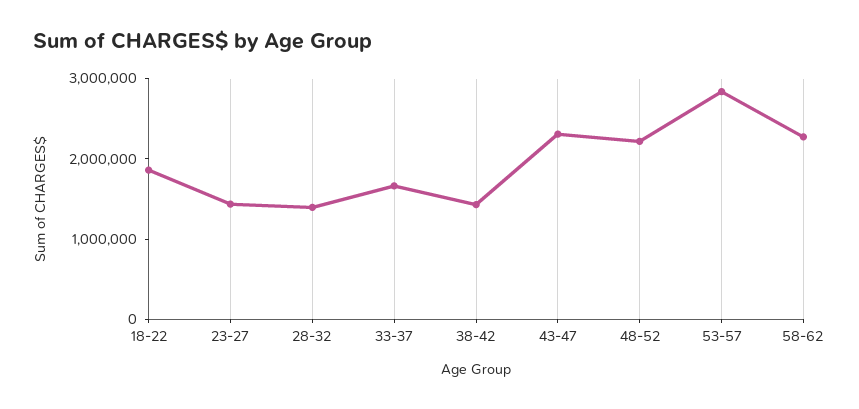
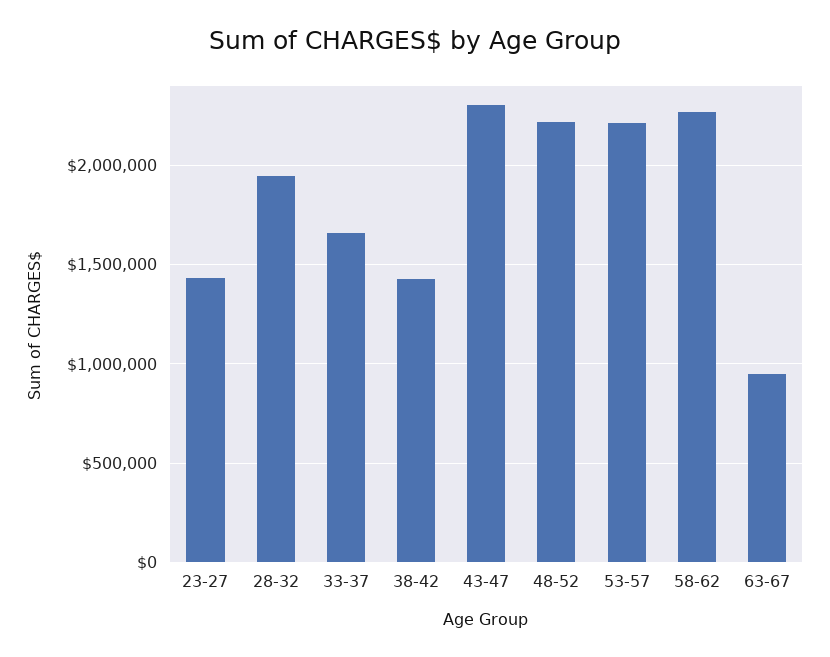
18-22: 1800000 -> none
28-32: 1400000 -> 1950000
53-57: 2800000 -> 2200000
63-67: none -> 950000

